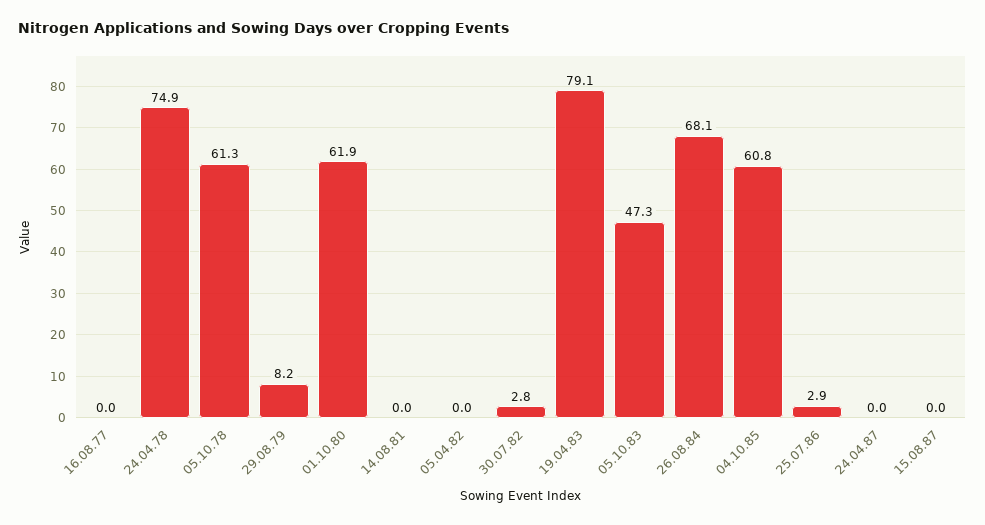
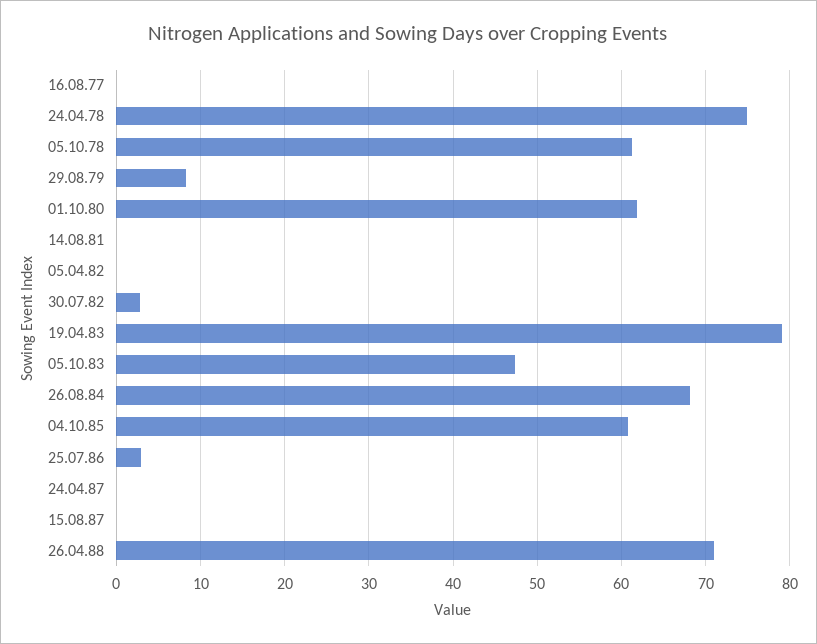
26.04.88: none -> 71

